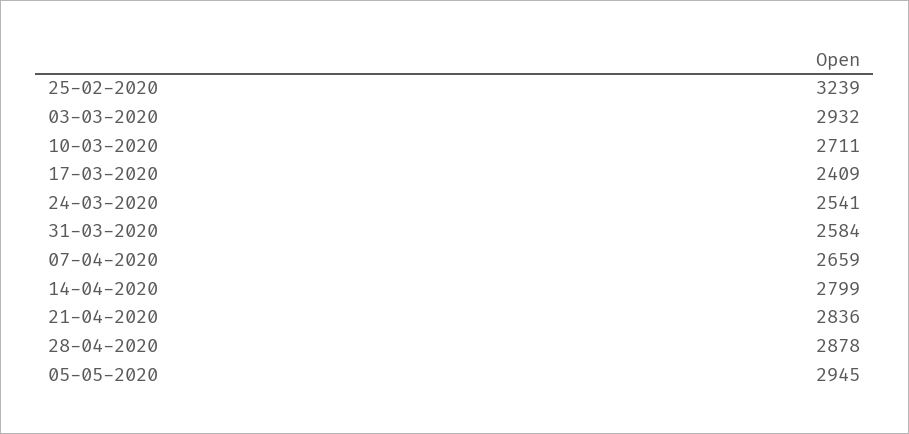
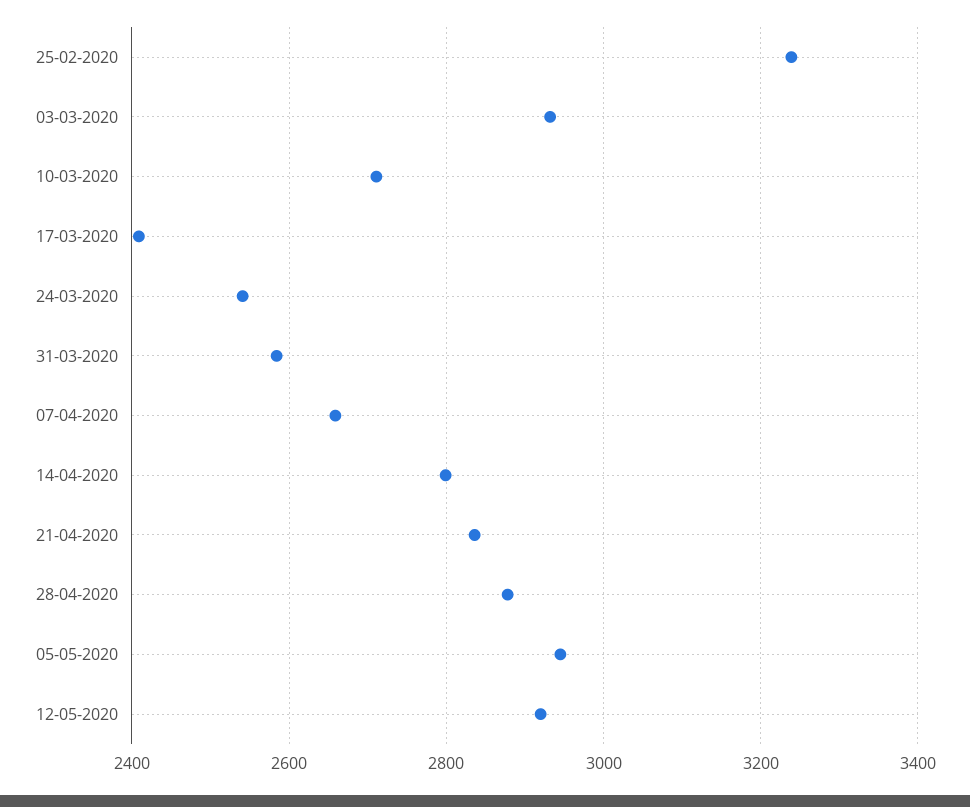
12-05-2020: none -> 2920

